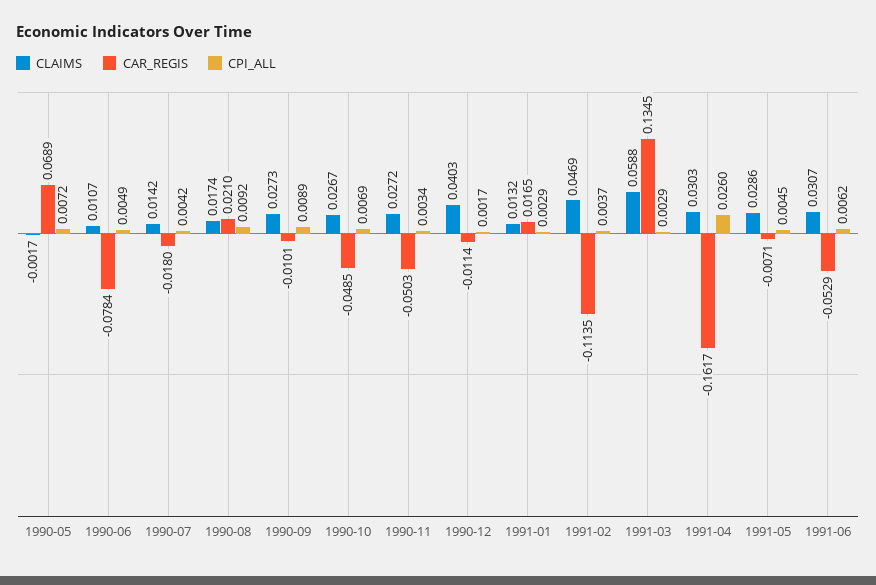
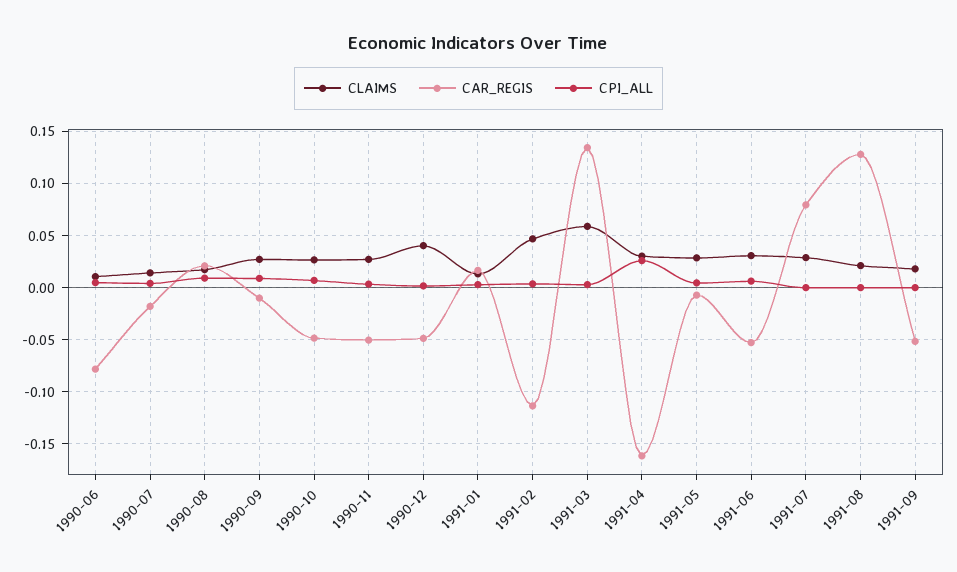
CLAIMS, 1990-05: -0.0017 -> none
CAR_REGIS, 1990-05: 0.0689 -> none
CPI_ALL, 1990-05: 0.0072 -> none
CAR_REGIS, 1990-12: -0.0114 -> -0.05
CLAIMS, 1991-07: none -> 0.03
CAR_REGIS, 1991-07: none -> 0.08
CPI_ALL, 1991-07: none -> 0
CLAIMS, 1991-08: none -> 0.02
CAR_REGIS, 1991-08: none -> 0.13
CPI_ALL, 1991-08: none -> 0
CLAIMS, 1991-09: none -> 0.02
CAR_REGIS, 1991-09: none -> -0.05
CPI_ALL, 1991-09: none -> 0

